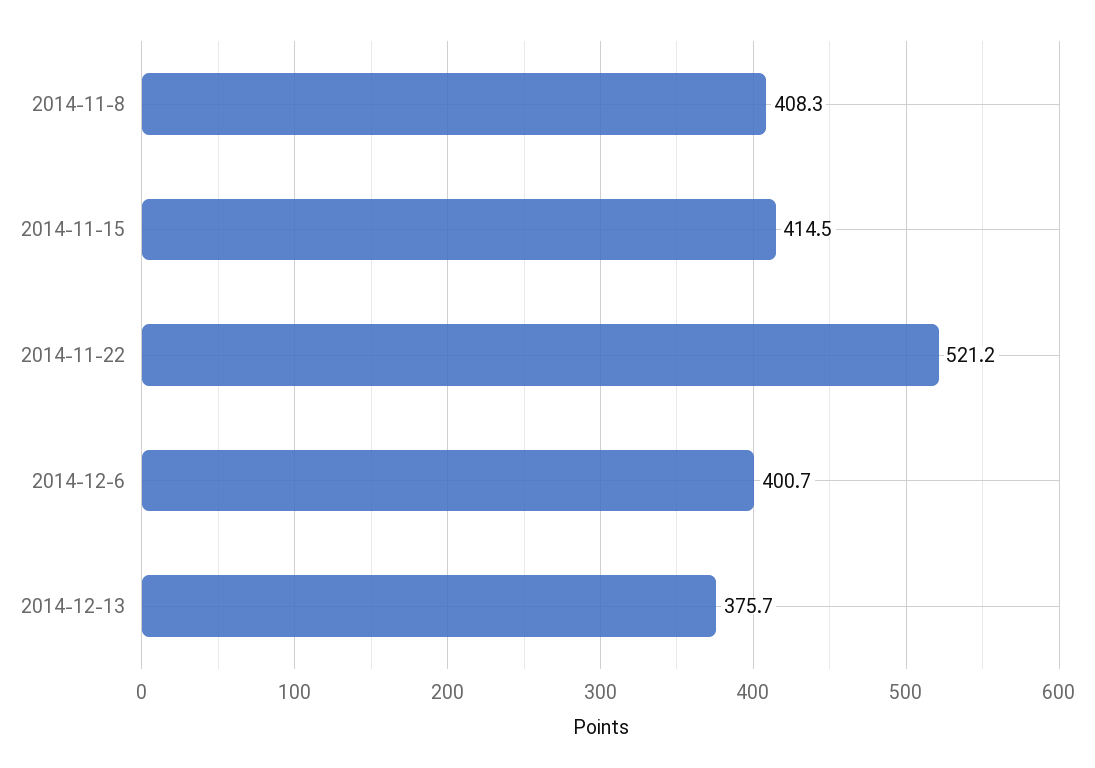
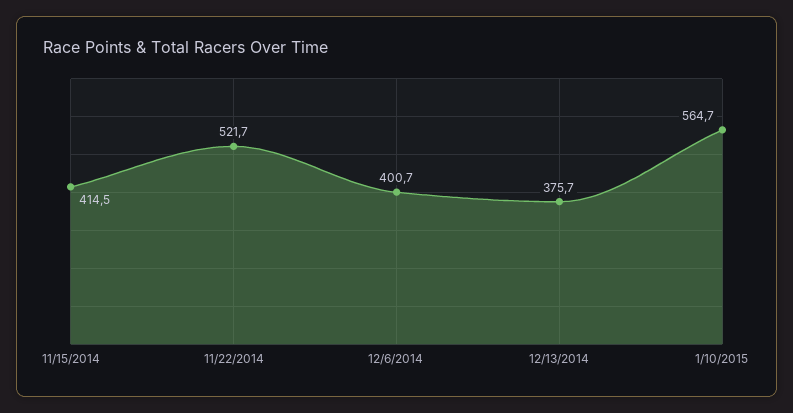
2014-11-8: 408.3 -> none
2014-11-22: 521.2 -> 521.7
1/10/2015: none -> 564.7

